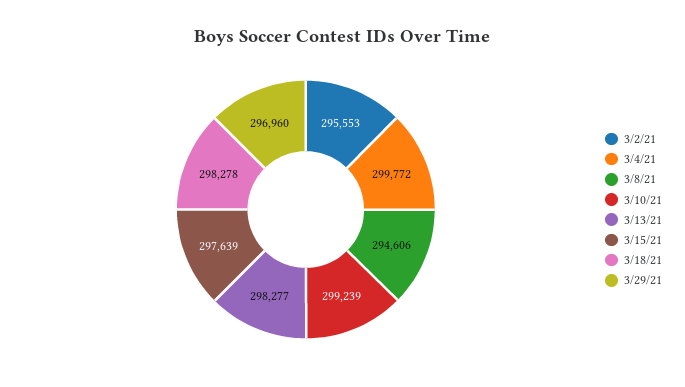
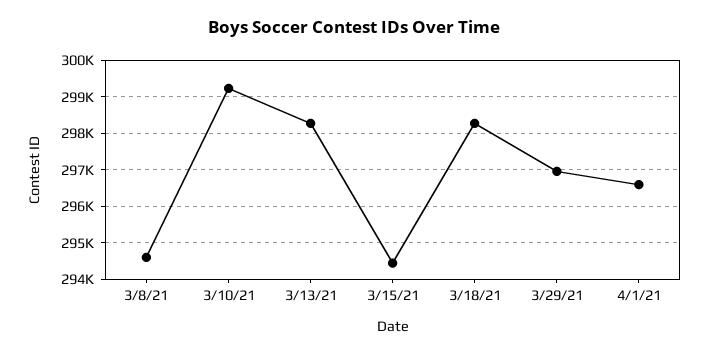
3/2/21: 295553 -> none
3/4/21: 299772 -> none
3/15/21: 297639 -> 294400
4/1/21: none -> 296600

